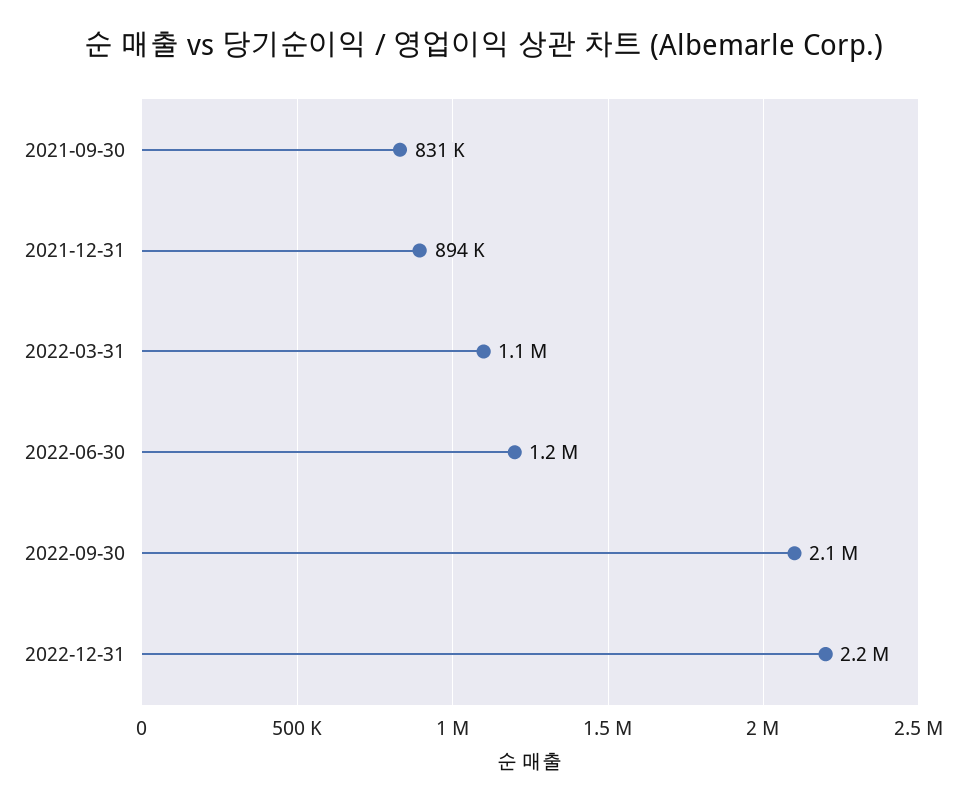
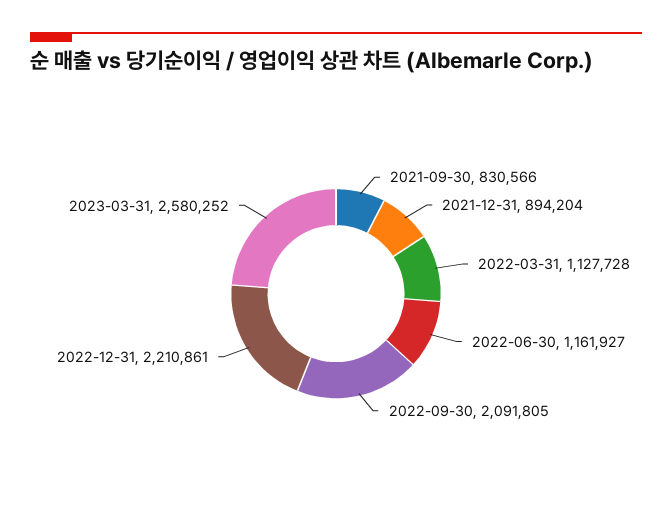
2023-03-31: none -> 2580252

